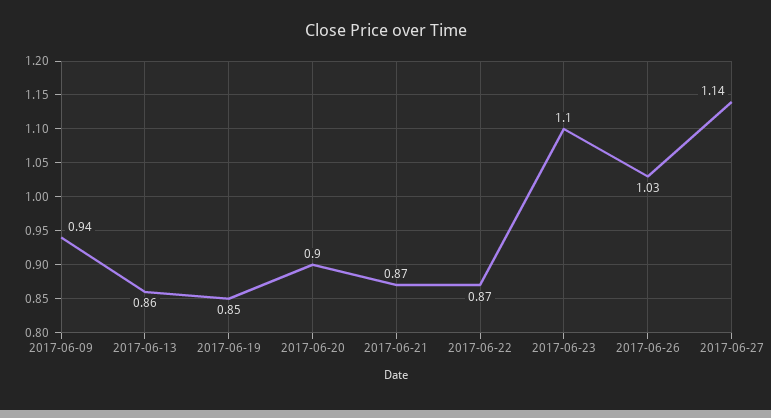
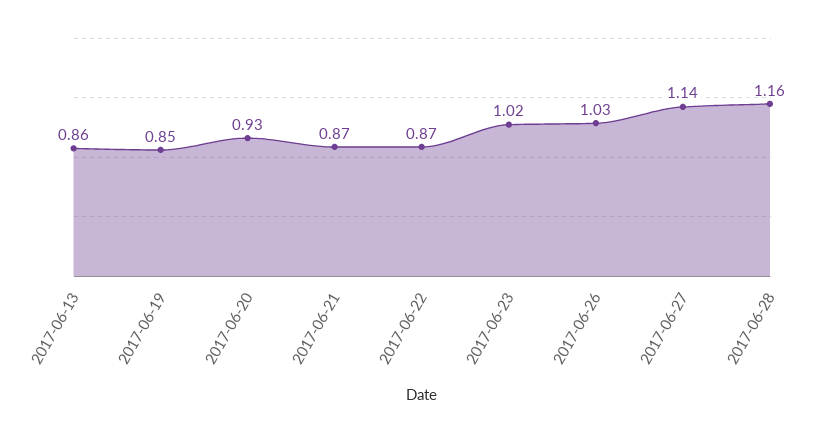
2017-06-09: 0.94 -> none
2017-06-20: 0.9 -> 0.93
2017-06-23: 1.1 -> 1.02
2017-06-28: none -> 1.16

